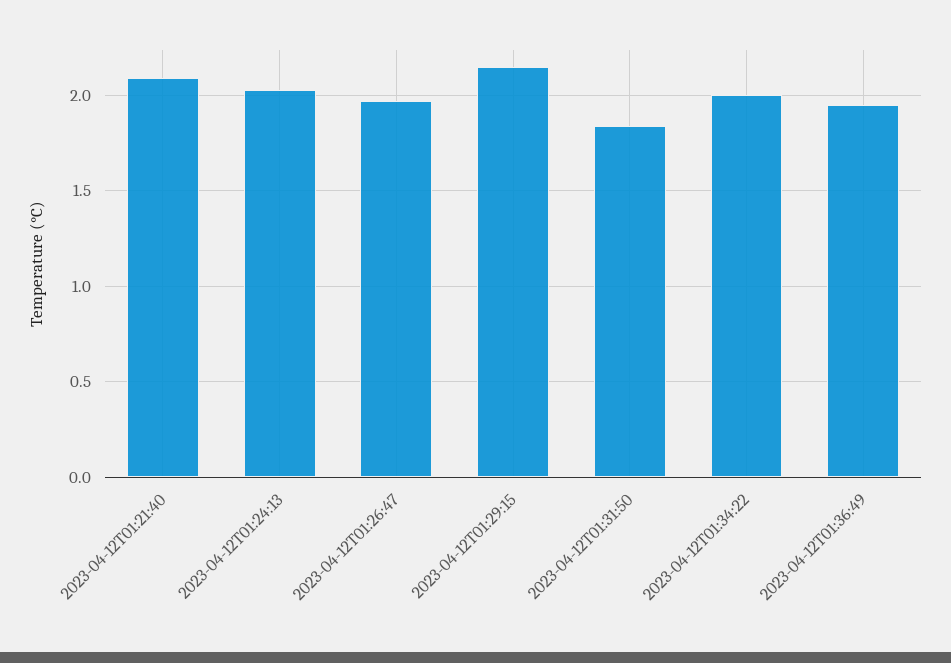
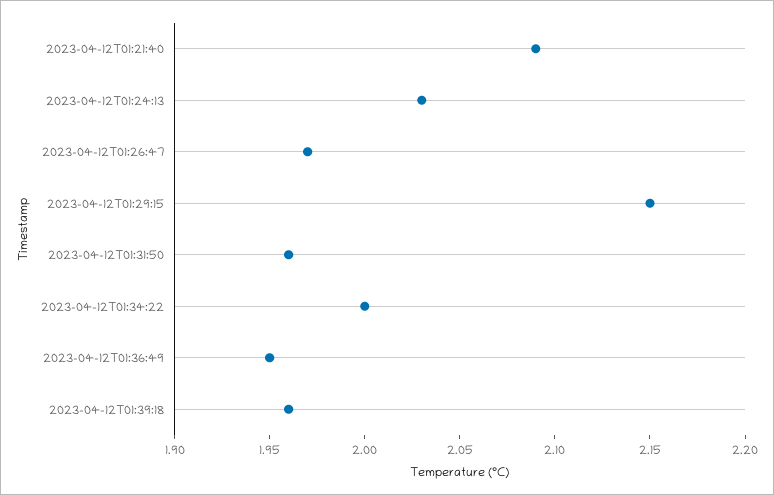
2023-04-12T01:31:50: 1.85 -> 1.96
2023-04-12T01:39:18: none -> 1.96

